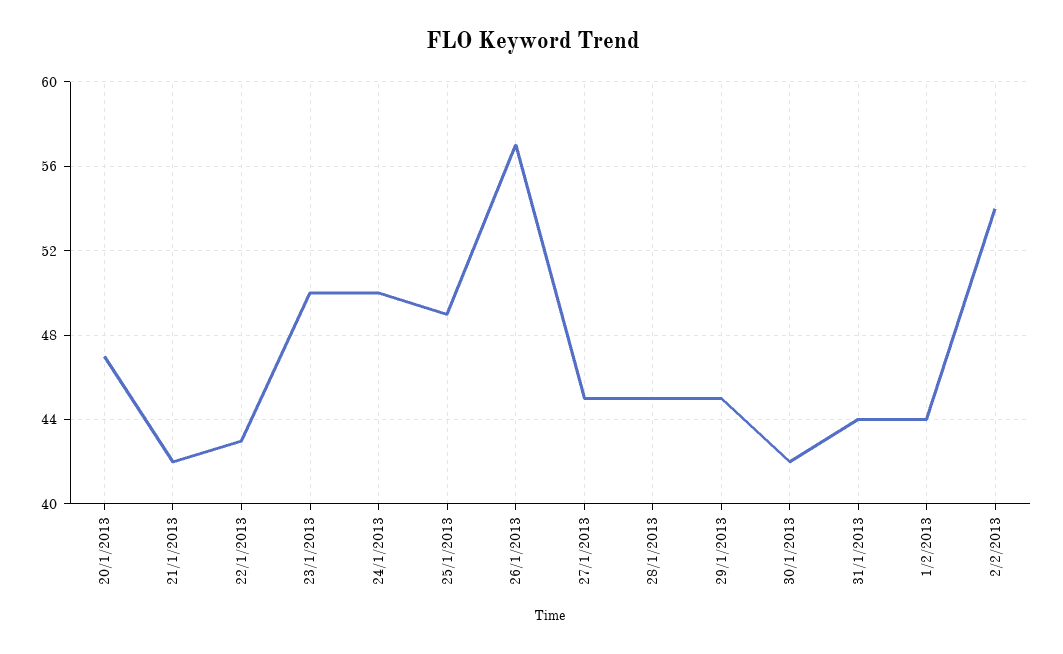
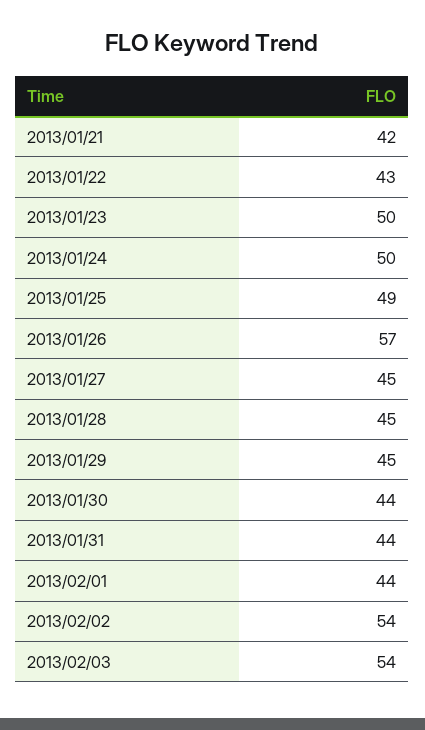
20/1/2013: 47 -> none
30/1/2013: 42 -> 44
2013/02/03: none -> 54

